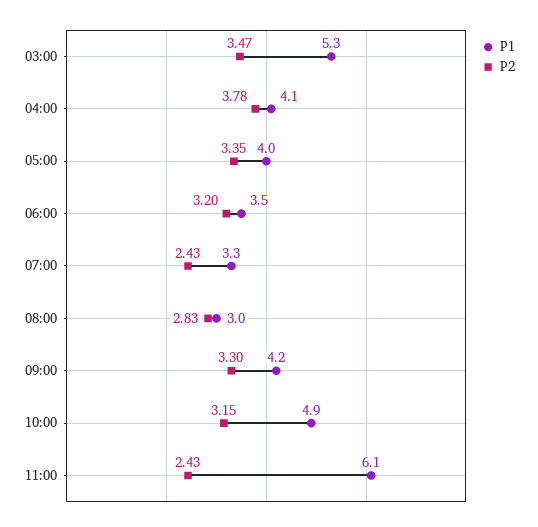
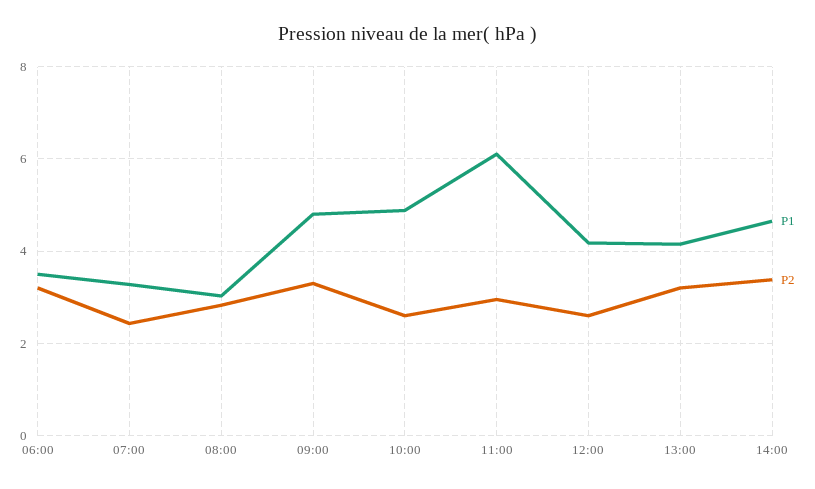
P1, 03:00: 5.3 -> none
P2, 03:00: 3.47 -> none
P1, 04:00: 4.1 -> none
P2, 04:00: 3.78 -> none
P1, 05:00: 4 -> none
P2, 05:00: 3.35 -> none
P1, 09:00: 4.2 -> 4.8
P2, 10:00: 3.15 -> 2.6
P2, 11:00: 2.43 -> 3
P1, 12:00: none -> 4.2
P2, 12:00: none -> 2.6
P1, 13:00: none -> 4.2
P2, 13:00: none -> 3.2
P1, 14:00: none -> 4.6
P2, 14:00: none -> 3.4

